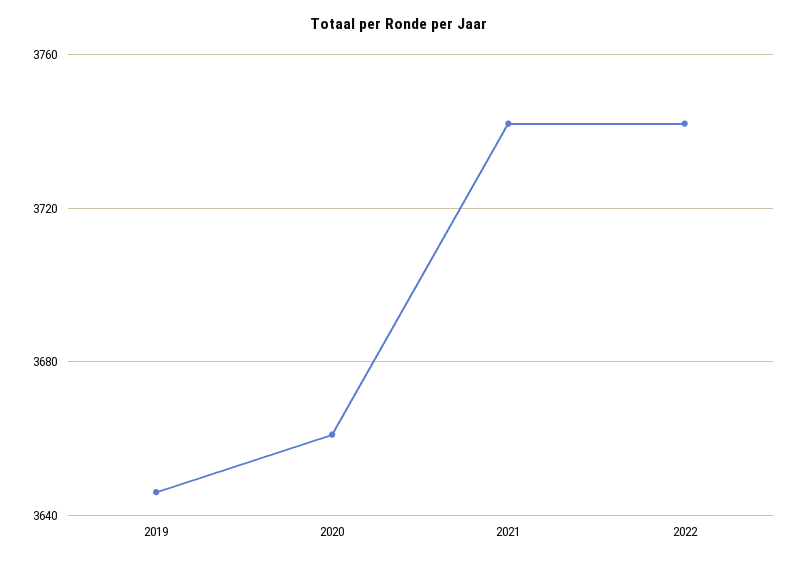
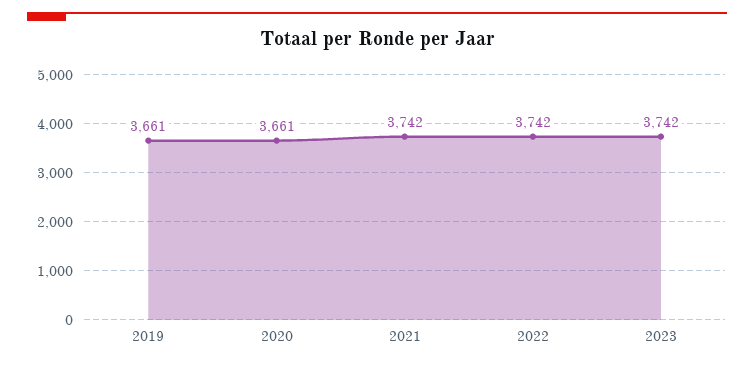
2019: 3645 -> 3661
2023: none -> 3742

